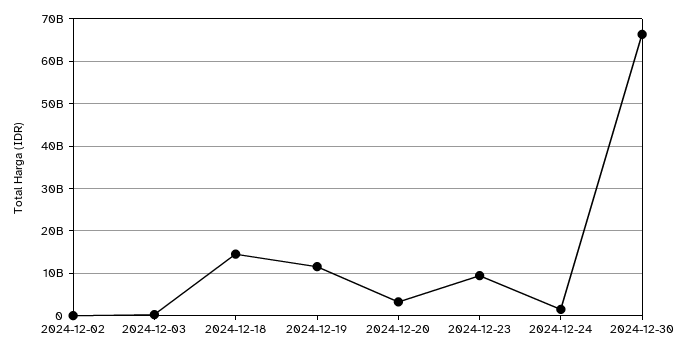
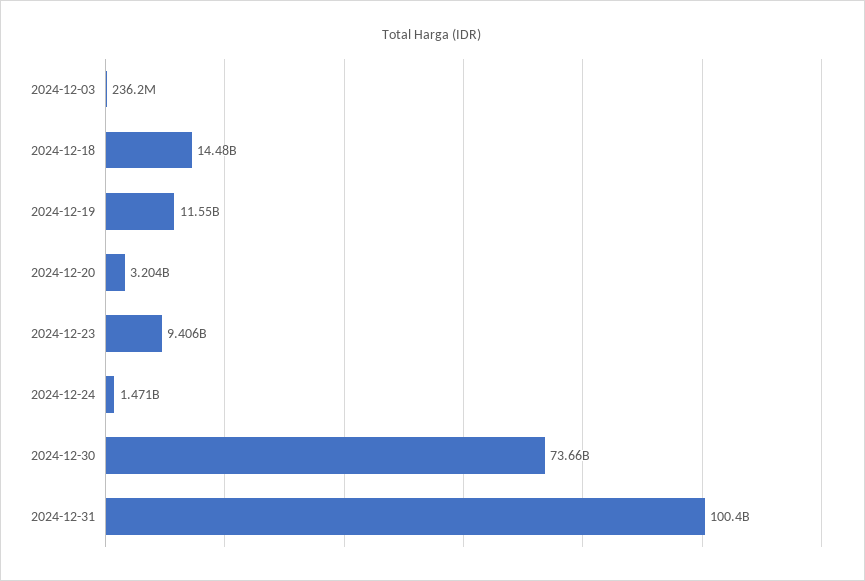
2024-12-02: 0 -> none
2024-12-30: 66000000000 -> 73660000000
2024-12-31: none -> 100400000000

